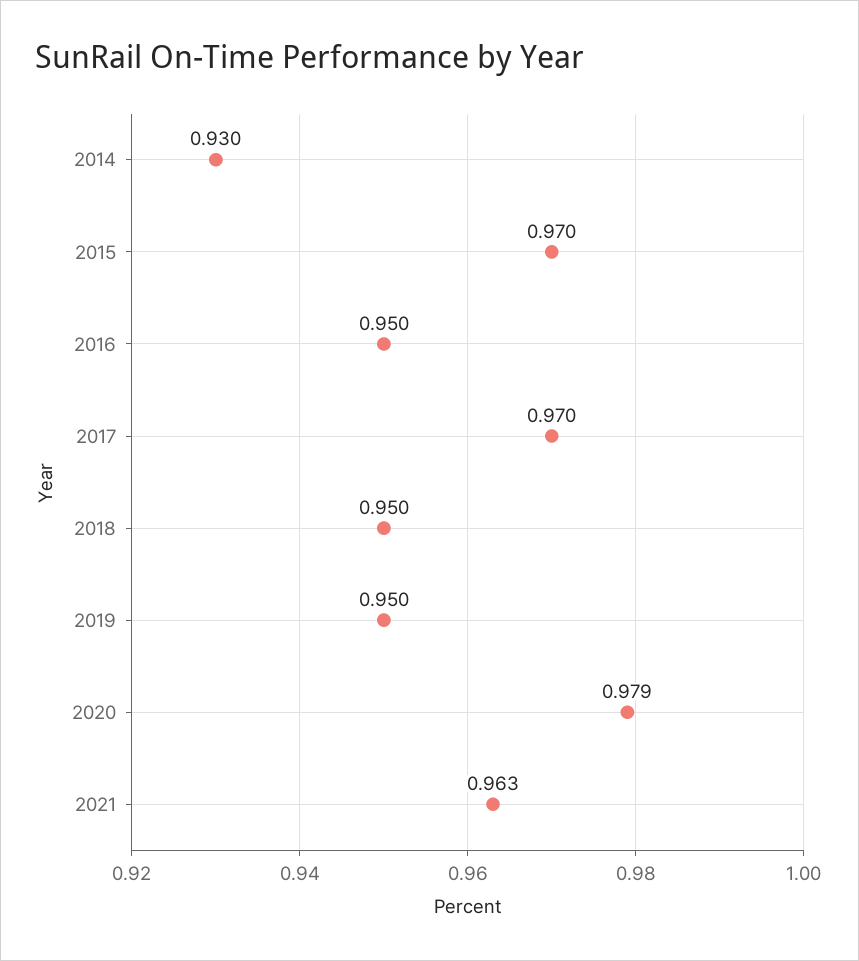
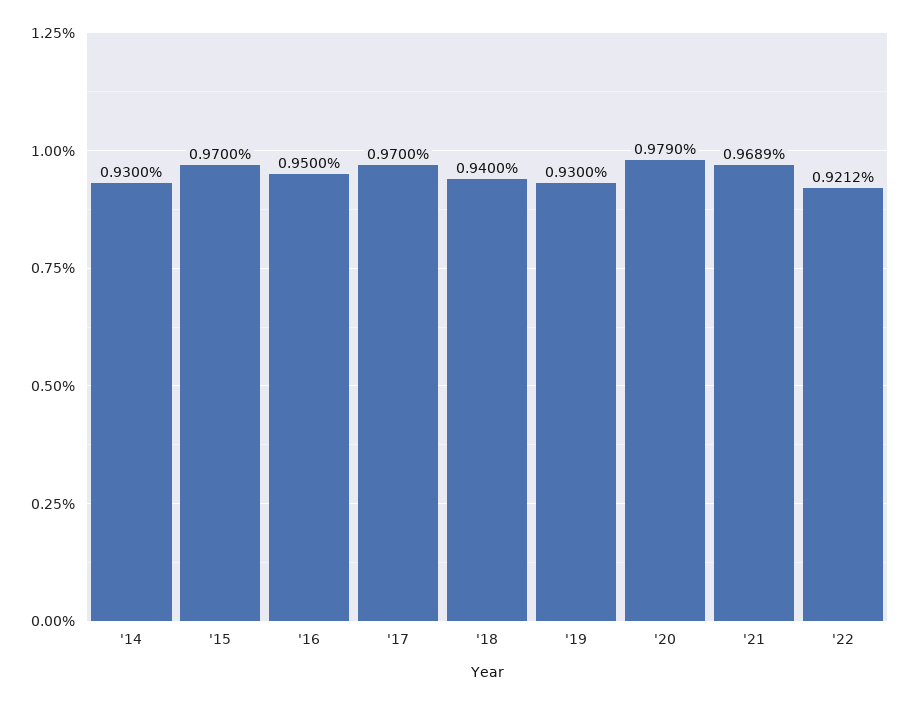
2018: 0.95 -> 0.94
2019: 0.95 -> 0.93
2021: 0.963 -> 0.9689
'22: none -> 0.9212

